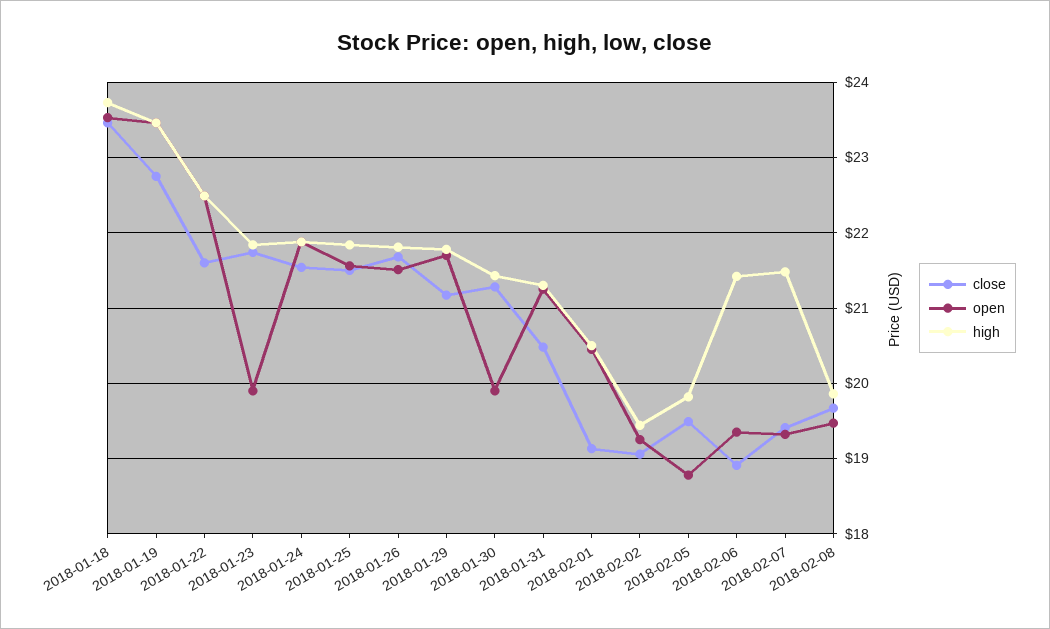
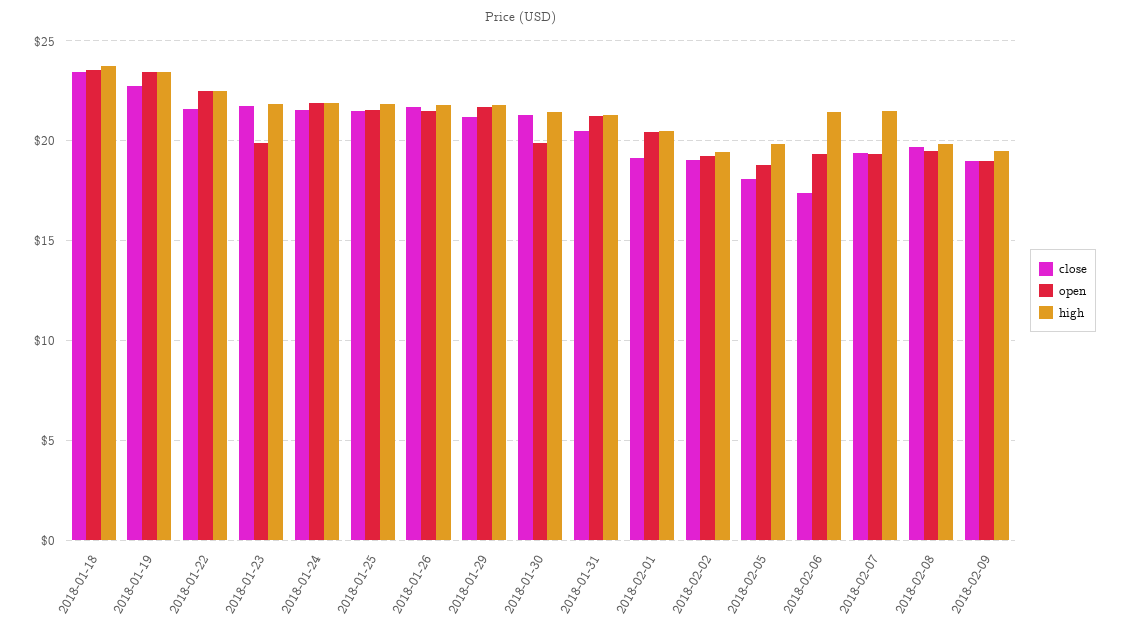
close, 2018-02-05: 19.5 -> 18
close, 2018-02-06: 18.9 -> 17.5
close, 2018-02-09: none -> 19
open, 2018-02-09: none -> 19
high, 2018-02-09: none -> 19.5

